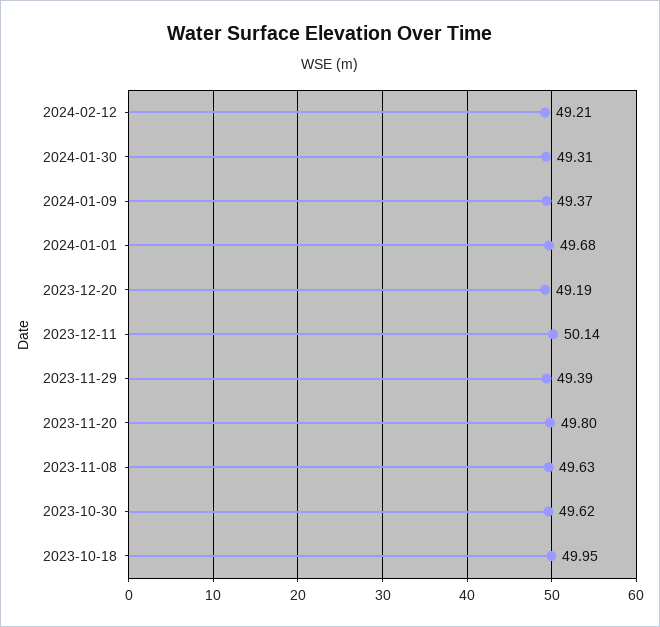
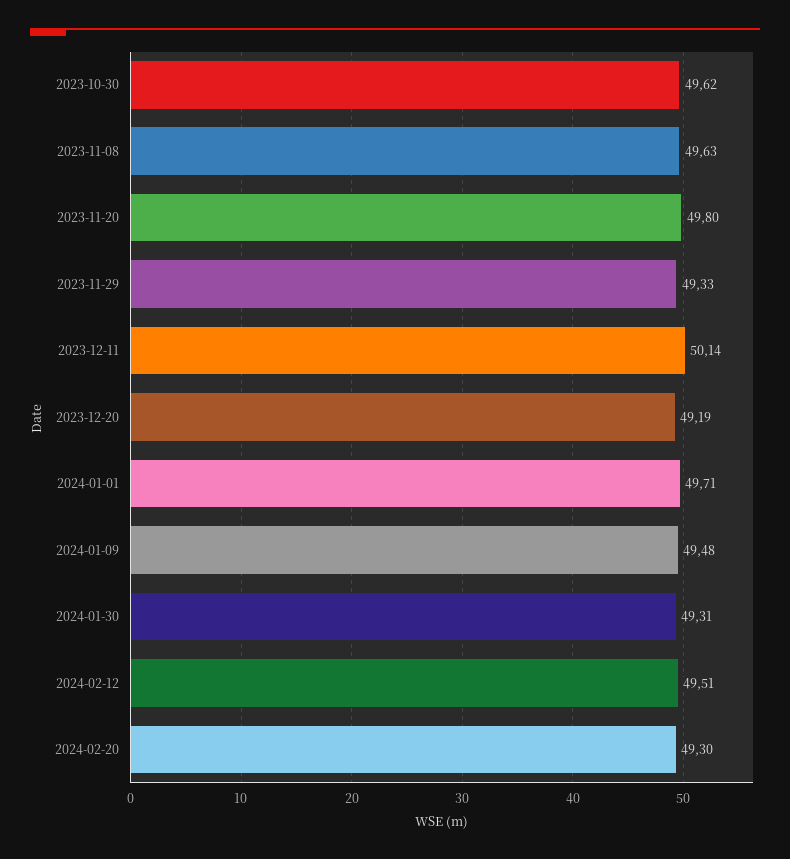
2024-02-12: 49.21 -> 49.51
2024-01-09: 49.37 -> 49.48
2024-01-01: 49.68 -> 49.71
2023-11-29: 49.39 -> 49.33
2023-10-18: 49.95 -> none
2024-02-20: none -> 49.3

